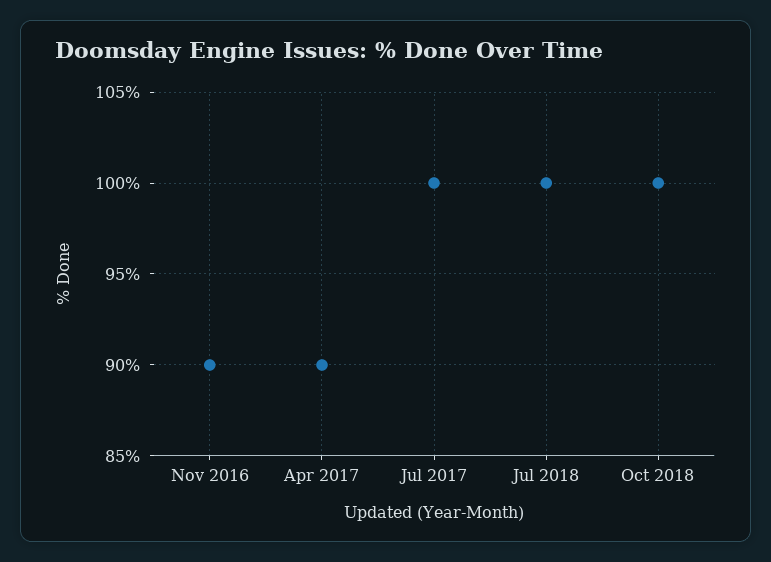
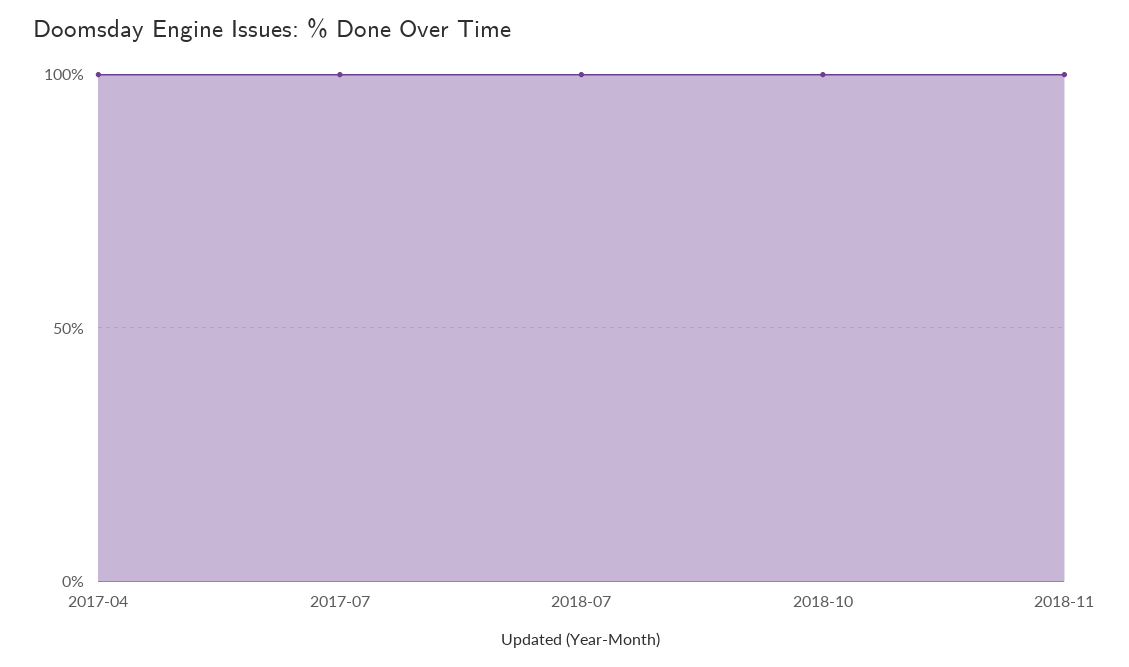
Nov 2016: 90 -> none
Apr 2017: 90 -> 100
2018-11: none -> 100

